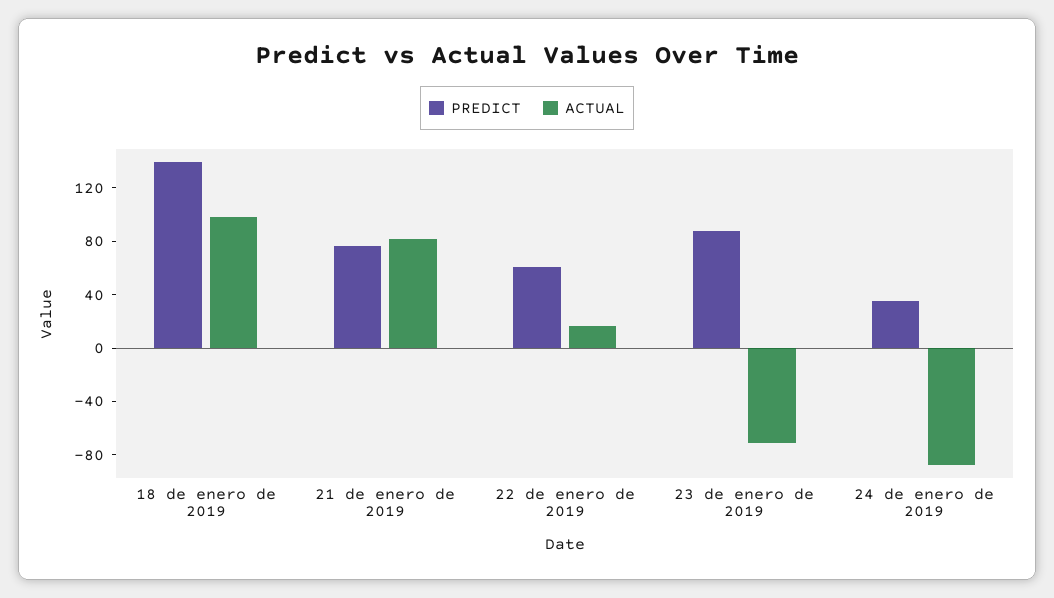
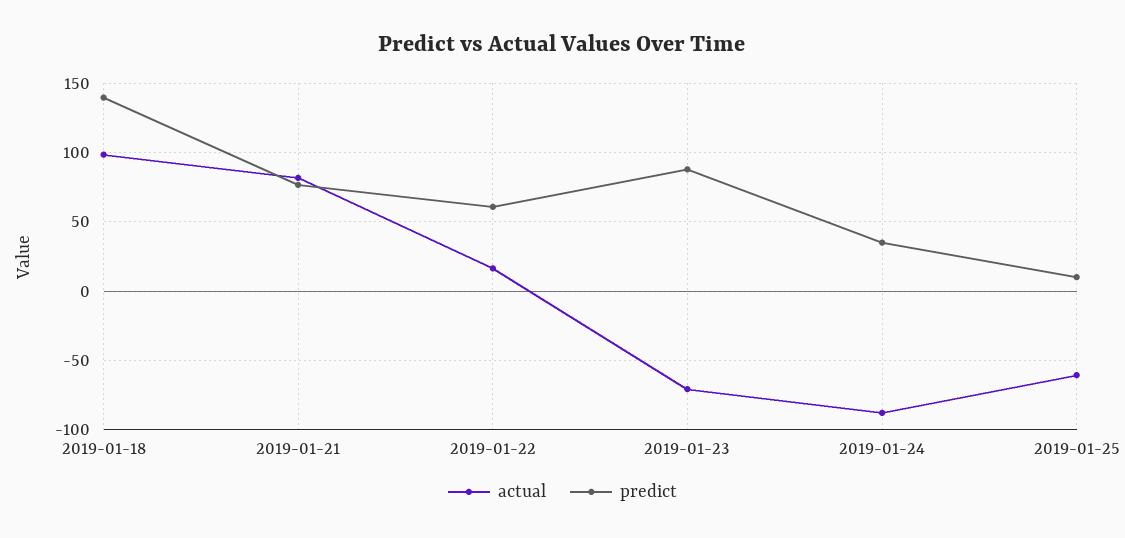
ACTUAL, 2019-01-25: none -> -60
PREDICT, 2019-01-25: none -> 10

